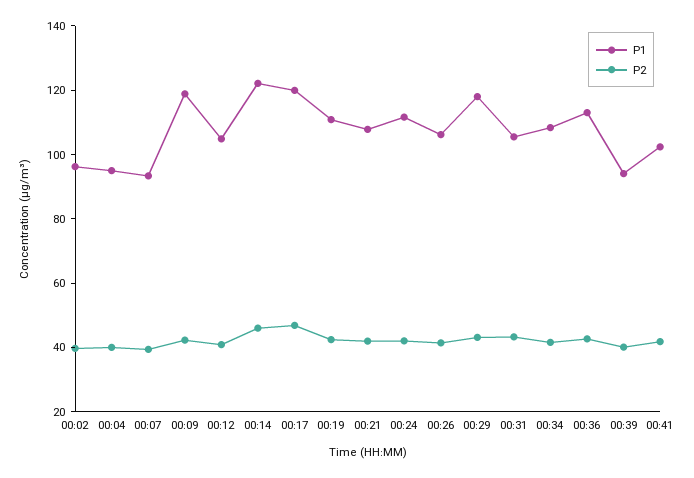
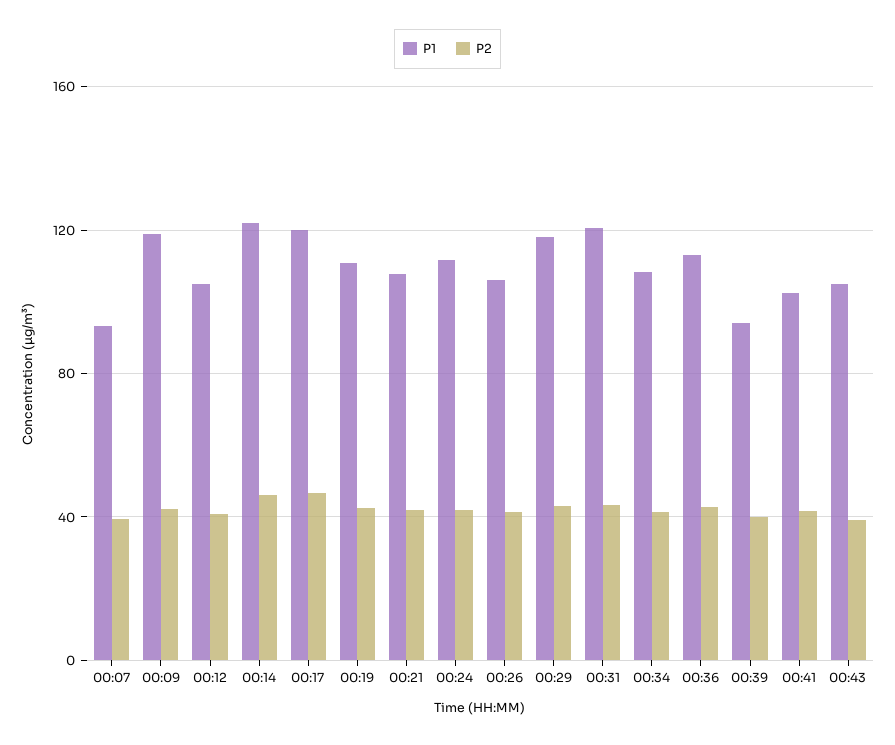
P1, 00:02: 95 -> none
P2, 00:02: 40 -> none
P1, 00:04: 95 -> none
P2, 00:04: 40 -> none
P1, 00:31: 105 -> 120
P1, 00:43: none -> 105
P2, 00:43: none -> 40

